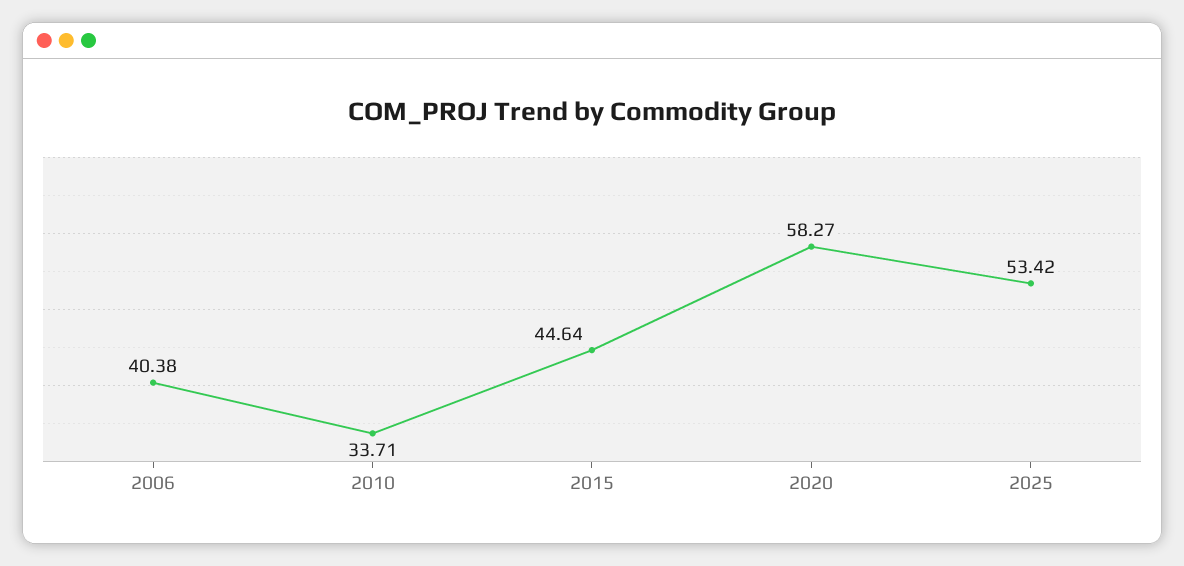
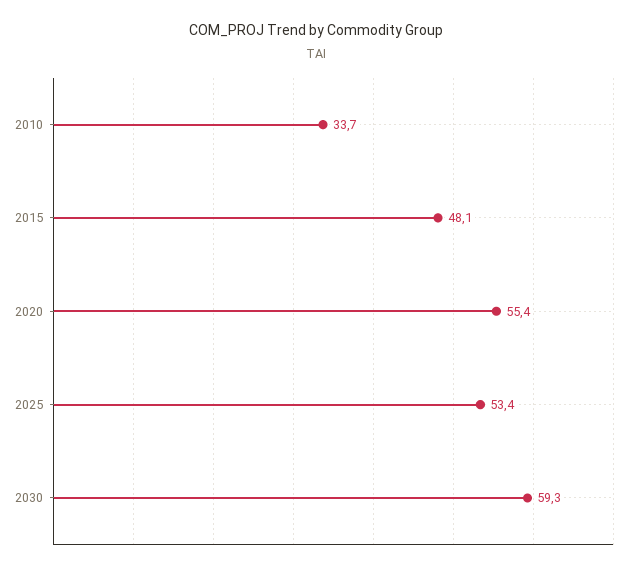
2006: 40.38 -> none
2015: 44.64 -> 48.1
2020: 58.27 -> 55.4
2030: none -> 59.3

